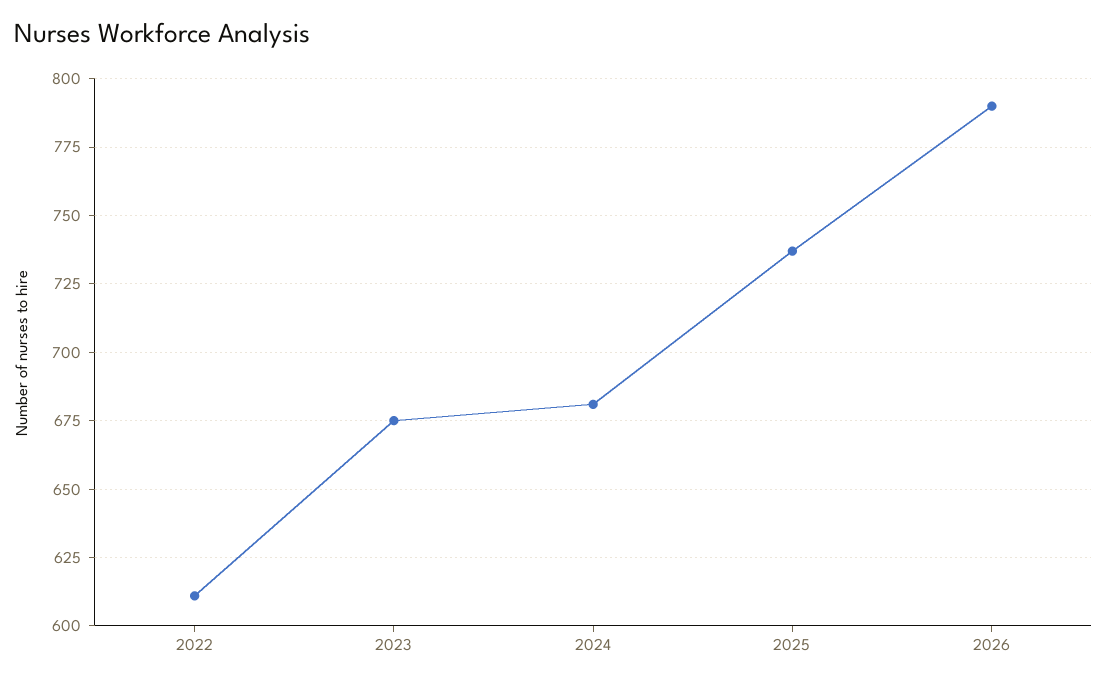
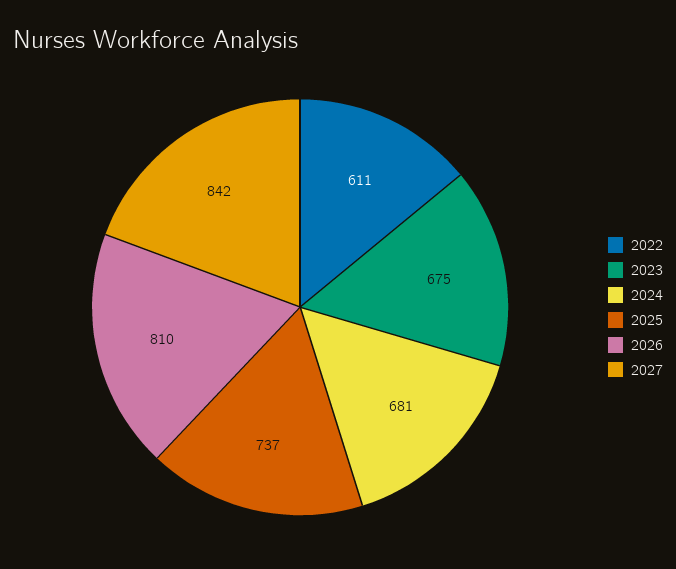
2026: 790 -> 810
2027: none -> 842

